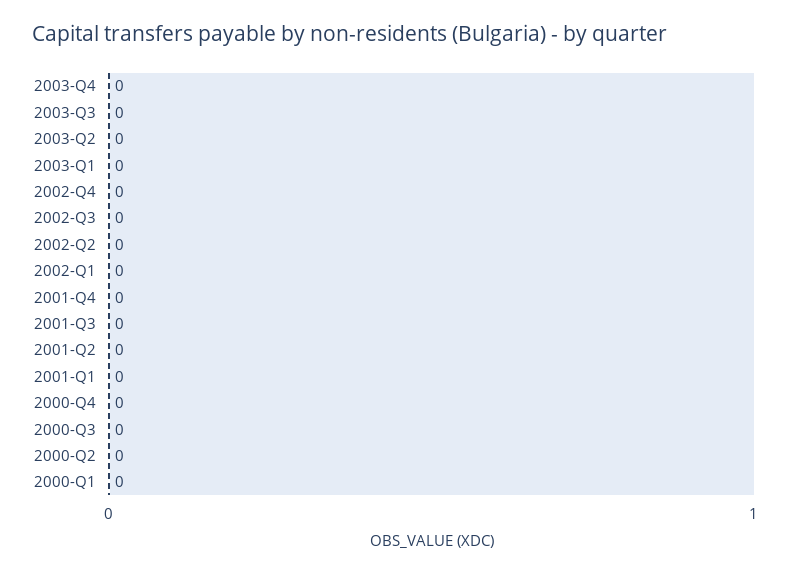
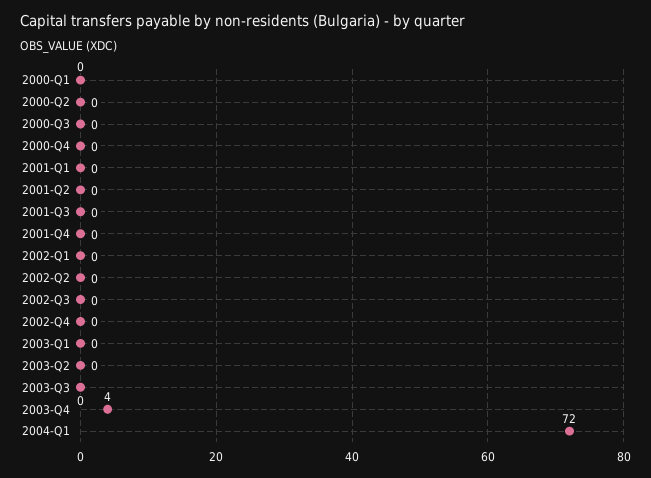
2003-Q4: 0 -> 4
2004-Q1: none -> 72

